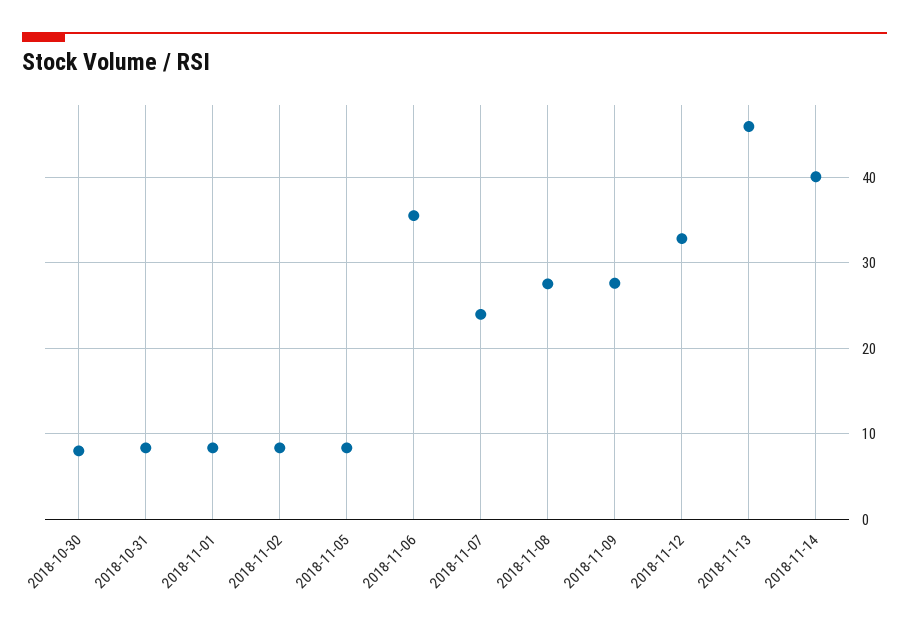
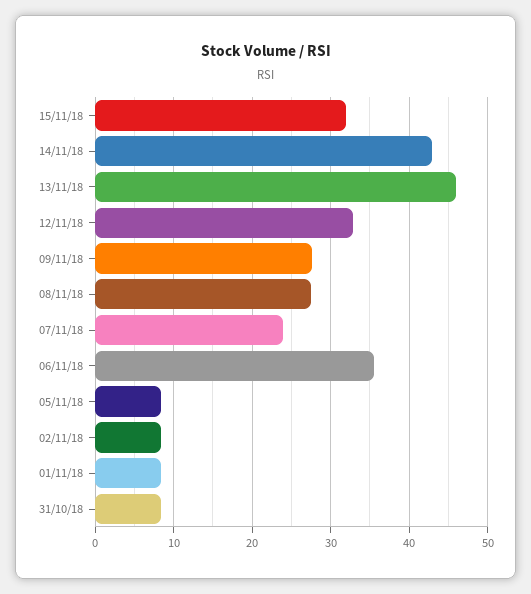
2018-10-30: 8 -> none
2018-11-14: 40 -> 43
15/11/18: none -> 32

